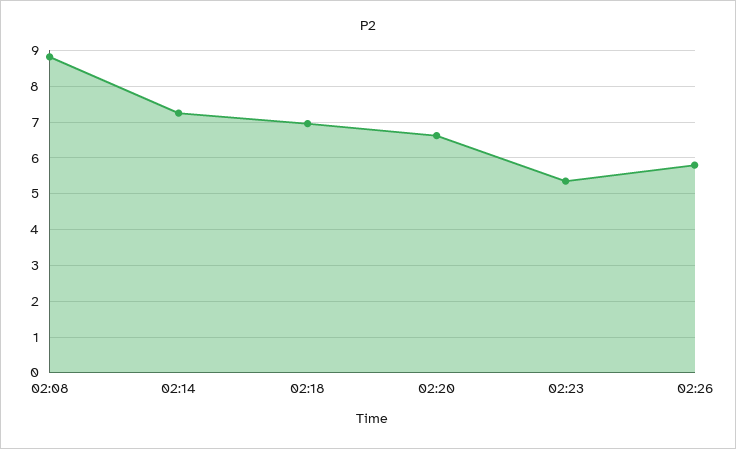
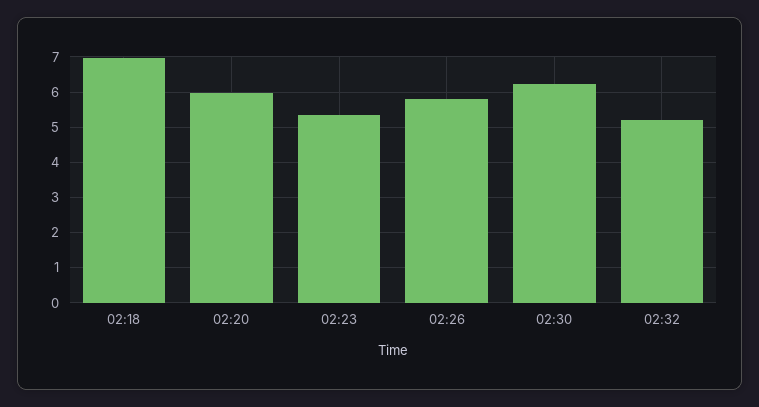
02:08: 8.8 -> none
02:14: 7.2 -> none
02:20: 6.6 -> 6
02:30: none -> 6.2
02:32: none -> 5.2

